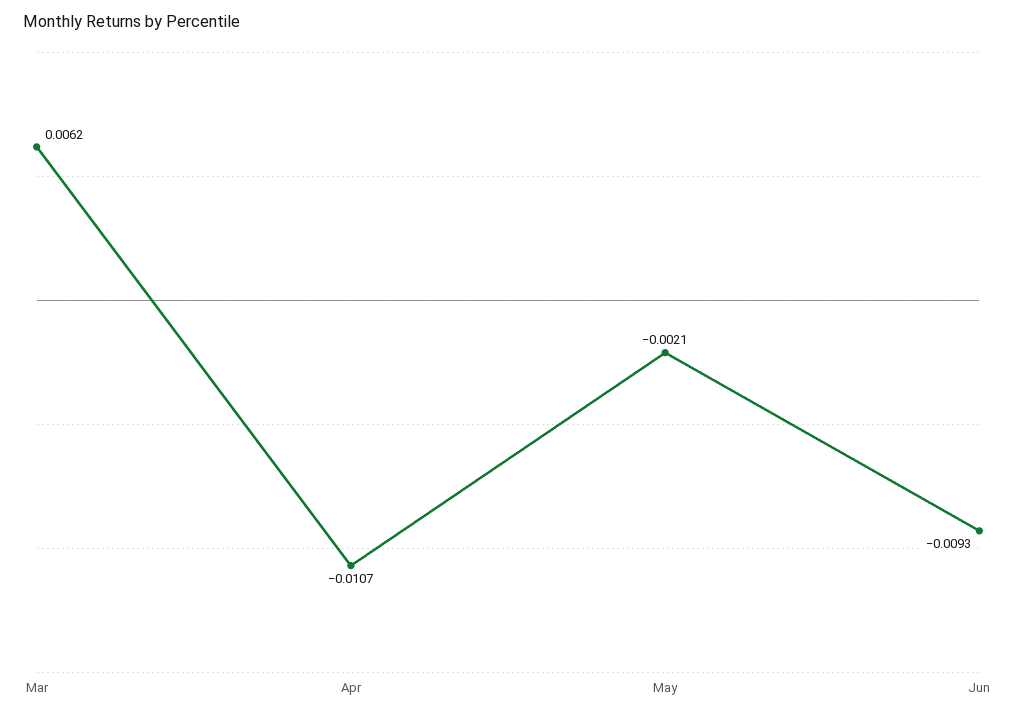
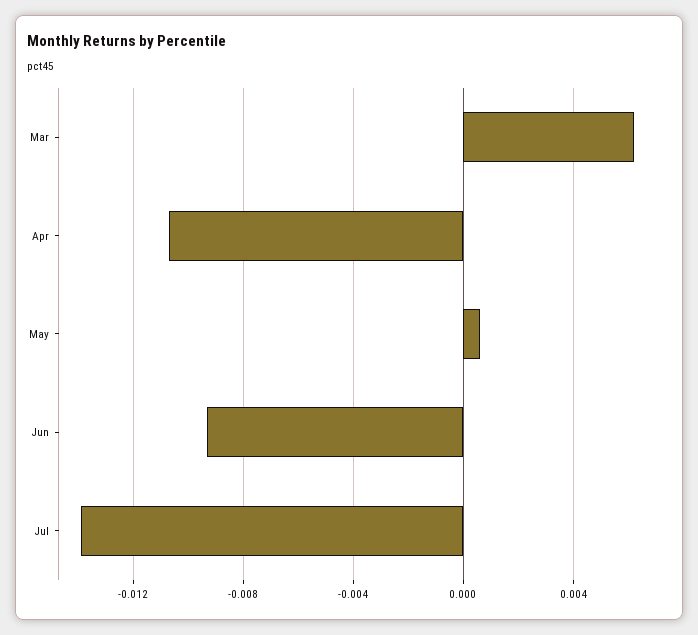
May: -0.0021 -> 0.0005
Jul: none -> -0.014

